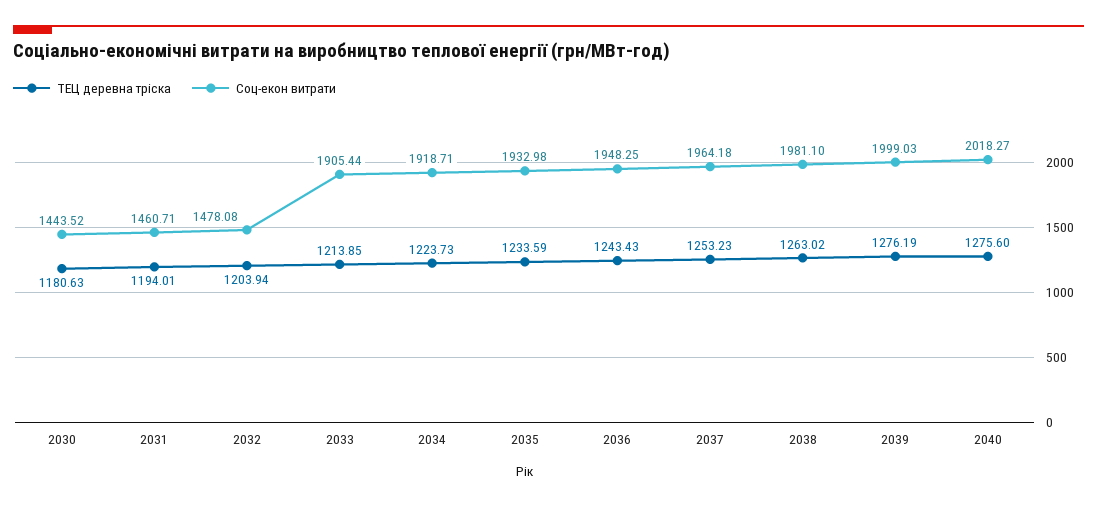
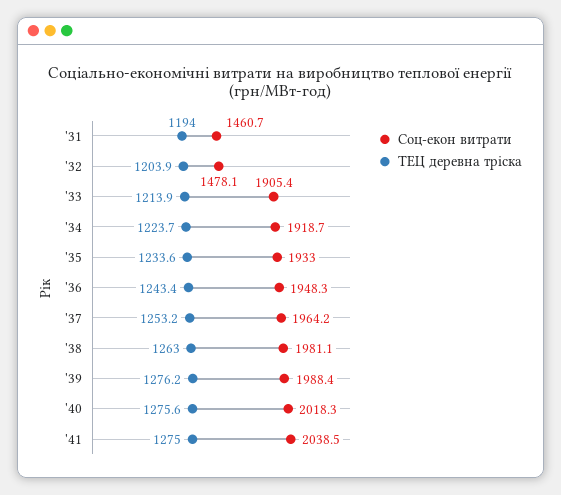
ТЕЦ деревна тріска, 2030: 1180.63 -> none
Соц-екон витрати, 2030: 1443.52 -> none
Соц-екон витрати, 2039: 1999.03 -> 1988.4
Соц-екон витрати, '41: none -> 2038.5
ТЕЦ деревна тріска, '41: none -> 1275

